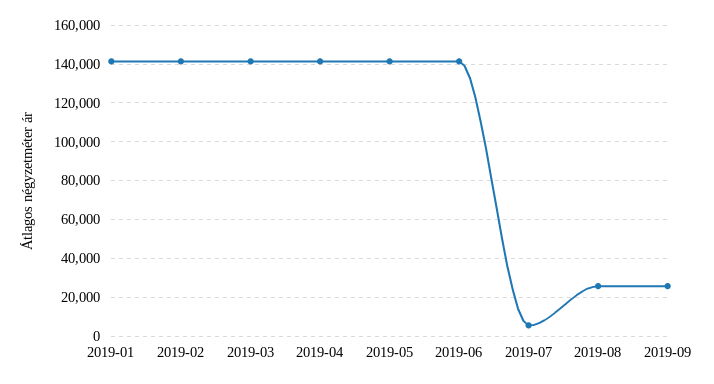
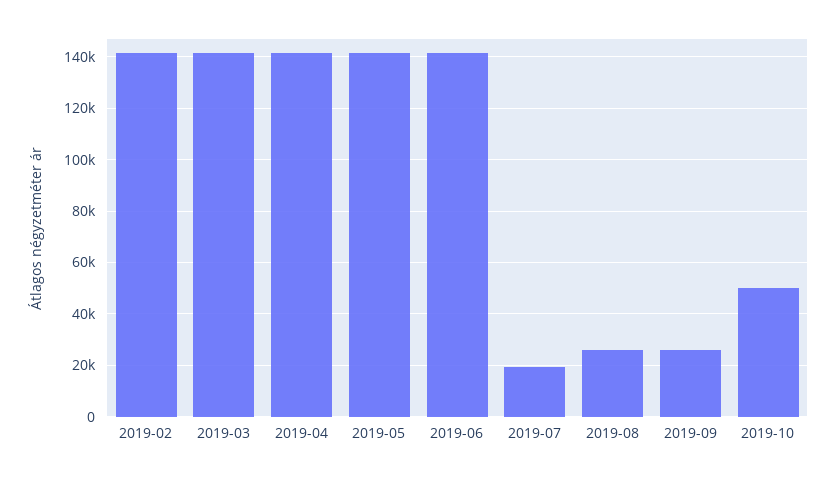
2019-01: 140000 -> none
2019-07: 5000 -> 20000
2019-10: none -> 50000

